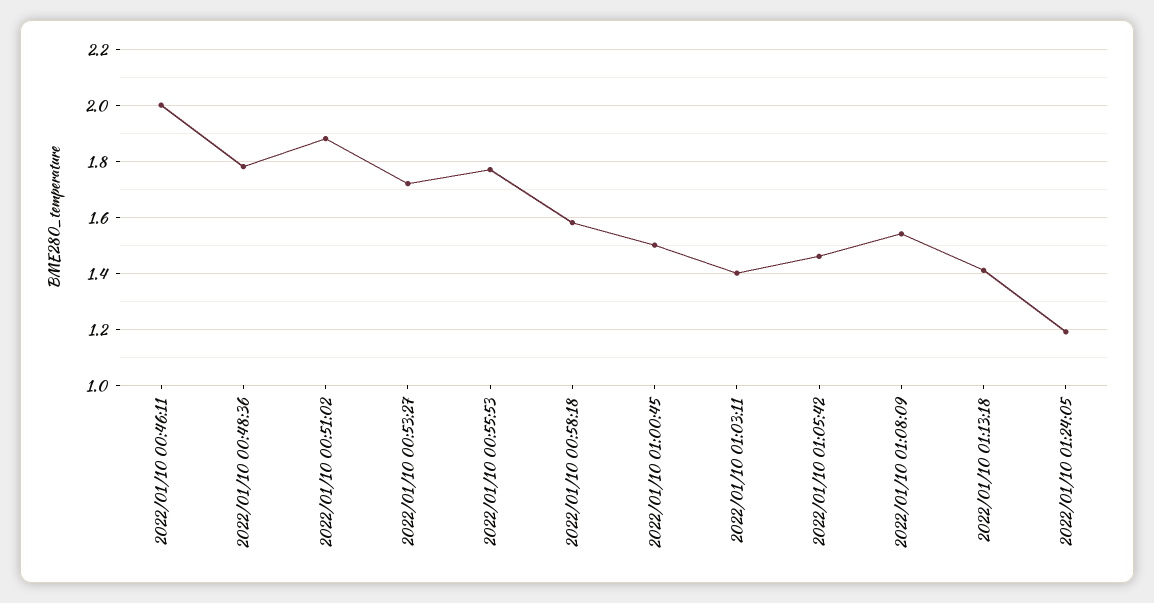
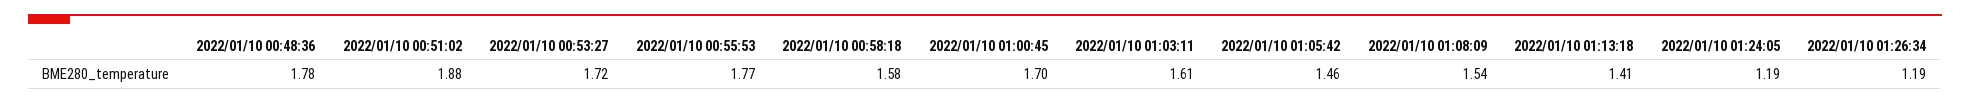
2022/01/10 00:46:11: 2 -> none
2022/01/10 01:00:45: 1.5 -> 1.7
2022/01/10 01:03:11: 1.4 -> 1.61
2022/01/10 01:26:34: none -> 1.19

